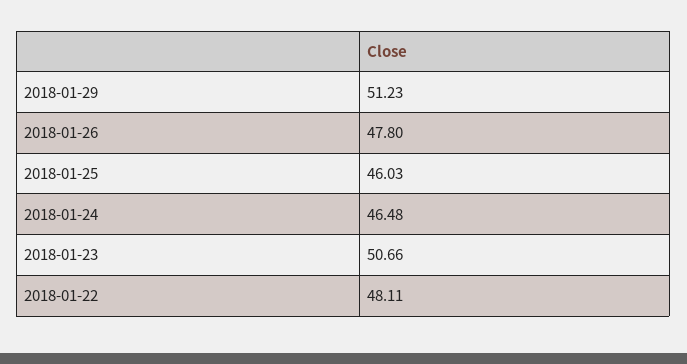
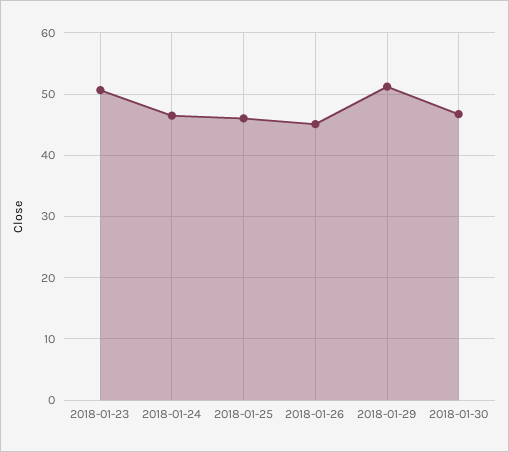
2018-01-26: 47.8 -> 45
2018-01-22: 48.11 -> none
2018-01-30: none -> 47

